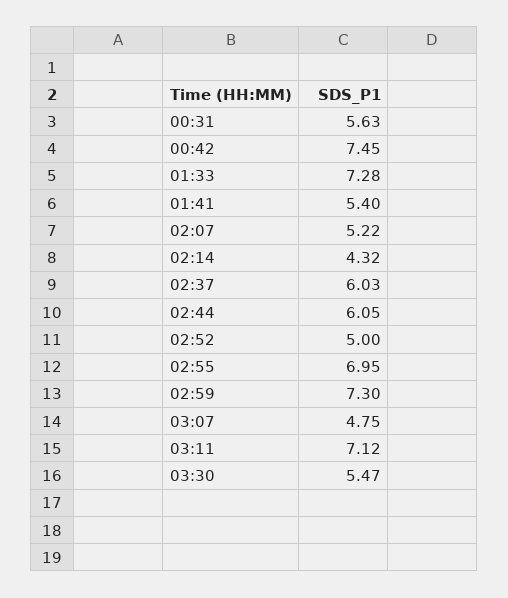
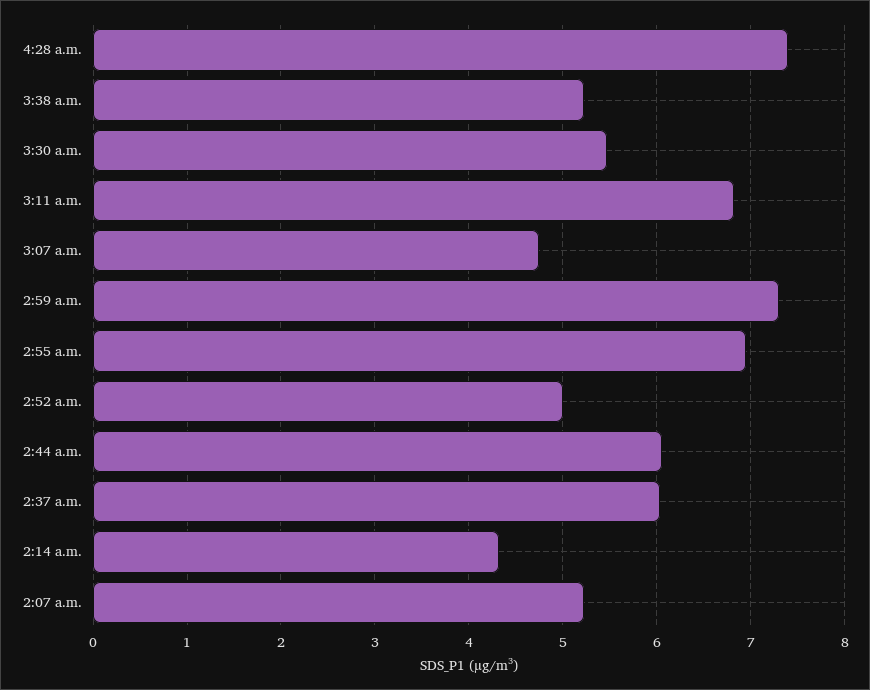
00:31: 5.63 -> none
00:42: 7.45 -> none
01:33: 7.28 -> none
01:41: 5.4 -> none
03:11: 7.12 -> 6.8
4:28 a.m.: none -> 7.4
3:38 a.m.: none -> 5.2

